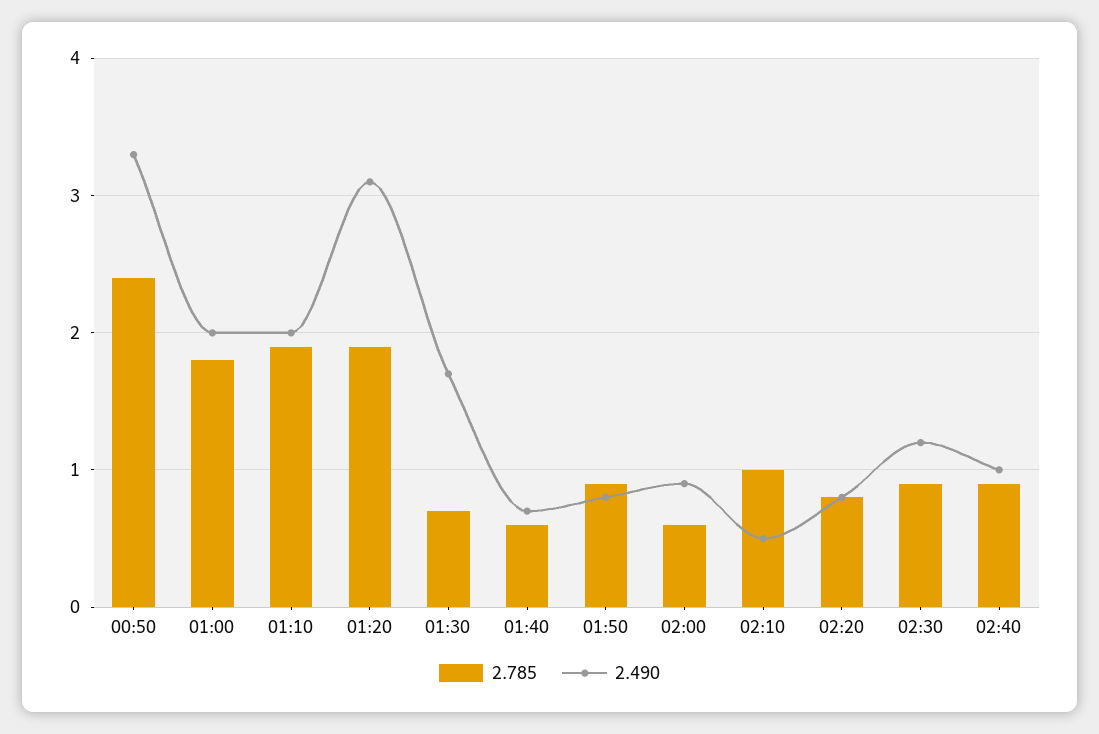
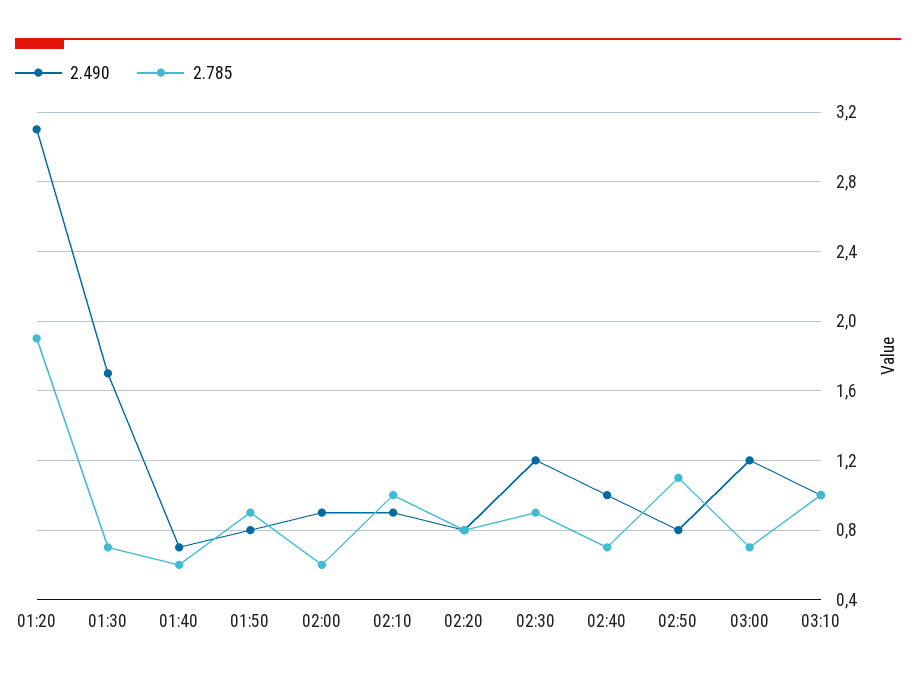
2.785, 00:50: 2.4 -> none
2.490, 00:50: 3.3 -> none
2.785, 01:00: 1.8 -> none
2.490, 01:00: 2 -> none
2.785, 01:10: 1.9 -> none
2.490, 01:10: 2 -> none
2.490, 02:10: 0.5 -> 0.9
2.785, 02:40: 0.9 -> 0.7
2.490, 02:50: none -> 0.8
2.785, 02:50: none -> 1.1
2.490, 03:00: none -> 1.2
2.785, 03:00: none -> 0.7
2.490, 03:10: none -> 1
2.785, 03:10: none -> 1

